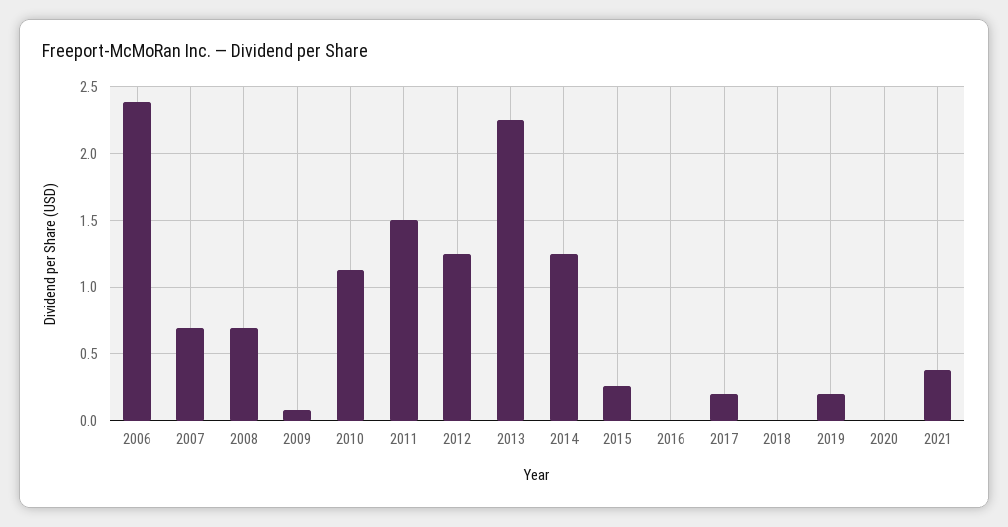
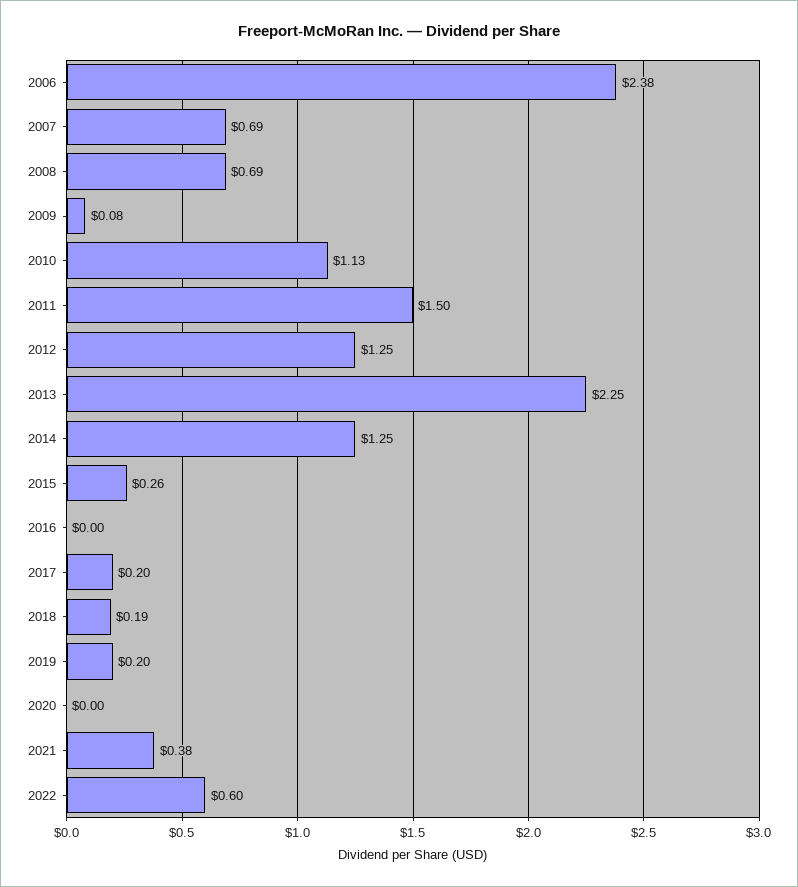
2018: 0 -> 0.19
2022: none -> 0.6

